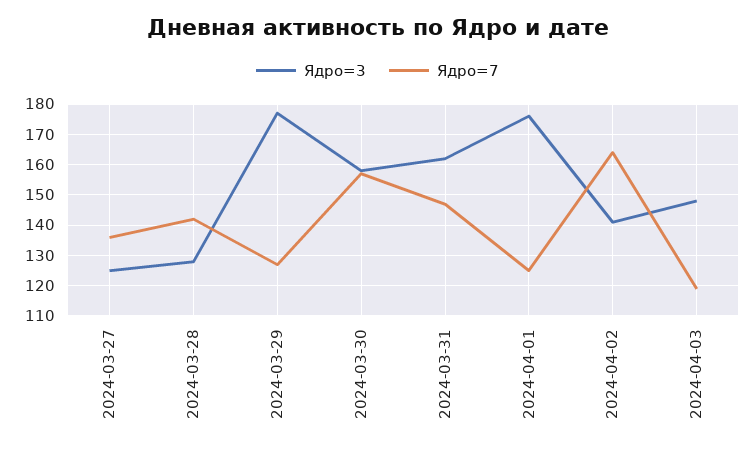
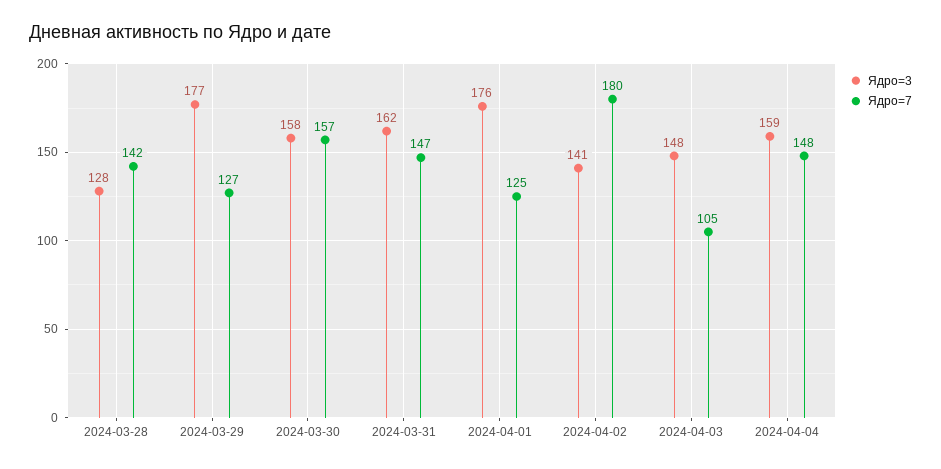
Ядро=3, 2024-03-27: 125 -> none
Ядро=7, 2024-03-27: 135 -> none
Ядро=7, 2024-04-02: 165 -> 180
Ядро=7, 2024-04-03: 120 -> 105
Ядро=3, 2024-04-04: none -> 159
Ядро=7, 2024-04-04: none -> 148

